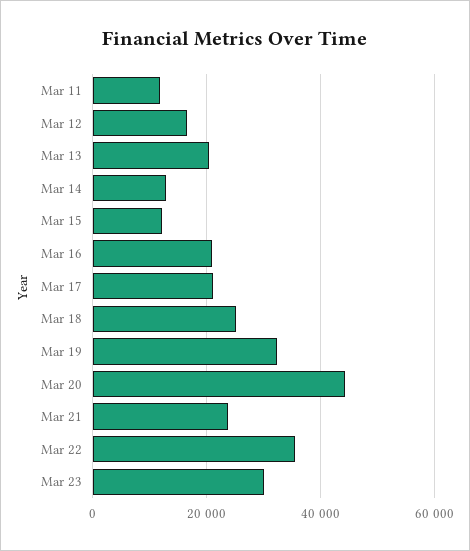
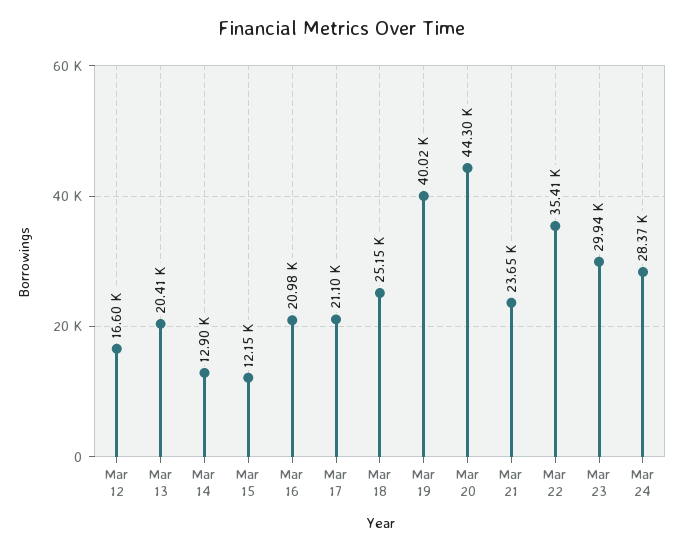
Mar 11: 12000 -> none
Mar 19: 32000 -> 40020
Mar 24: none -> 28370

